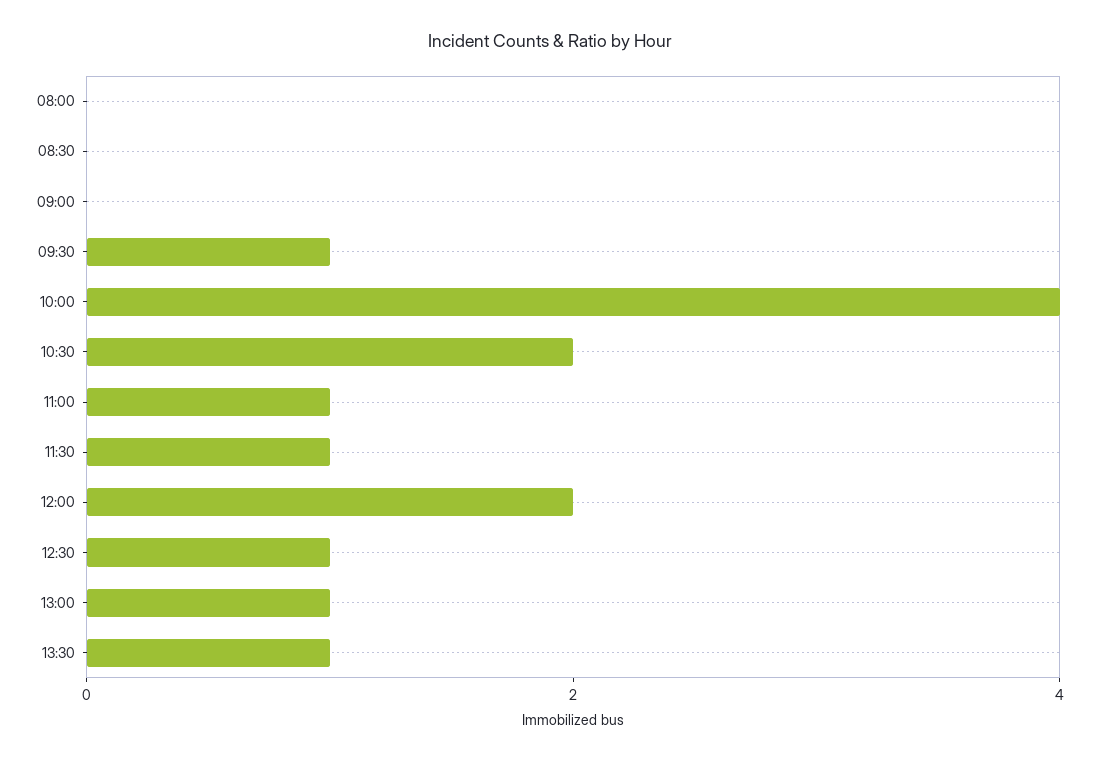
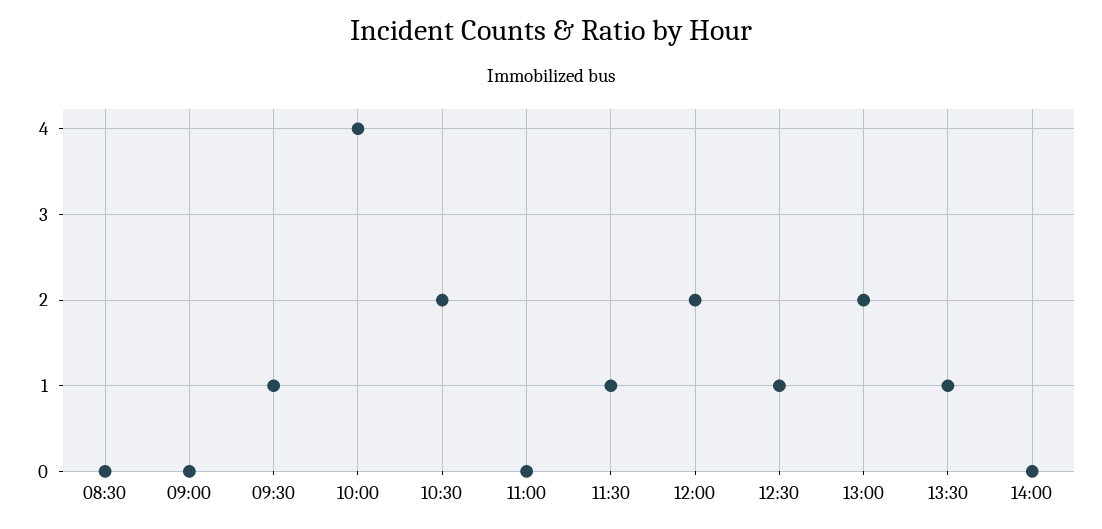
08:00: 0 -> none
11:00: 1 -> 0
13:00: 1 -> 2
14:00: none -> 0

